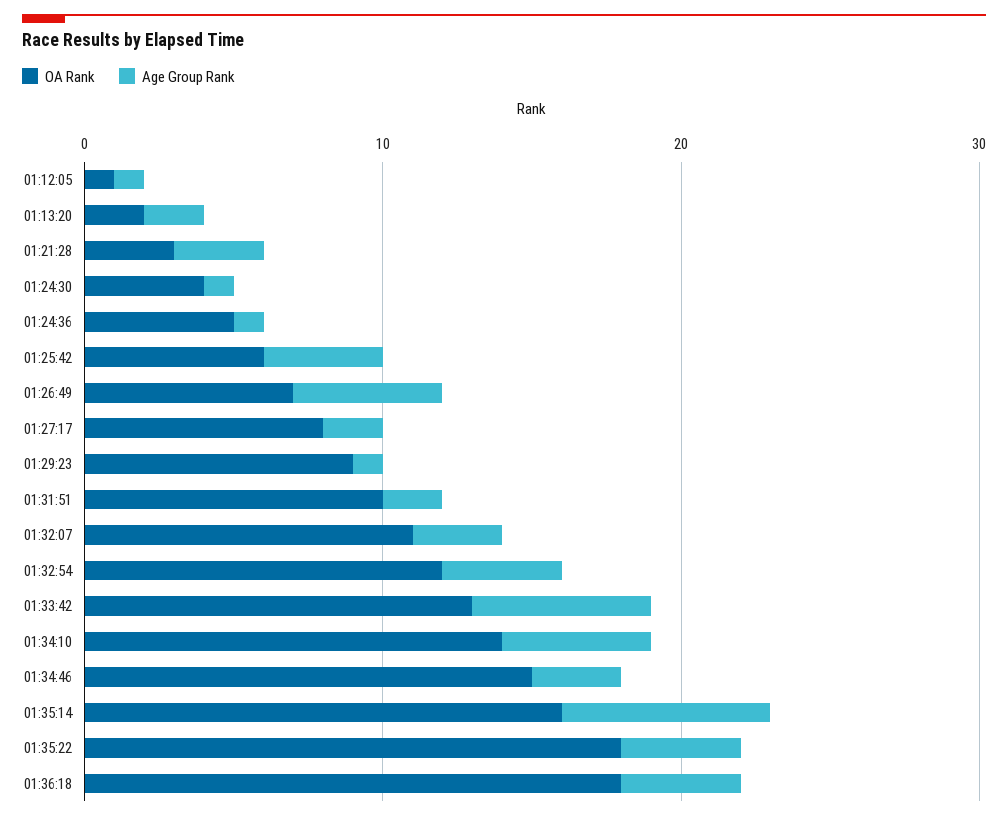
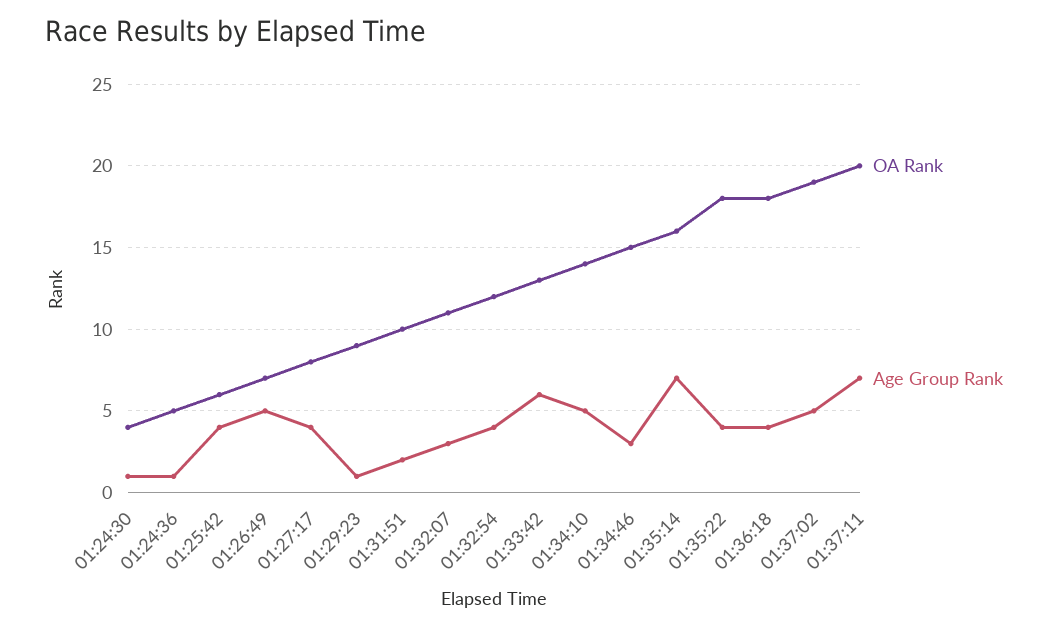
OA Rank, 01:12:05: 1 -> none
Age Group Rank, 01:12:05: 1 -> none
OA Rank, 01:13:20: 2 -> none
Age Group Rank, 01:13:20: 2 -> none
OA Rank, 01:21:28: 3 -> none
Age Group Rank, 01:21:28: 3 -> none
Age Group Rank, 01:27:17: 2 -> 4
OA Rank, 01:37:02: none -> 19
Age Group Rank, 01:37:02: none -> 5
OA Rank, 01:37:11: none -> 20
Age Group Rank, 01:37:11: none -> 7

